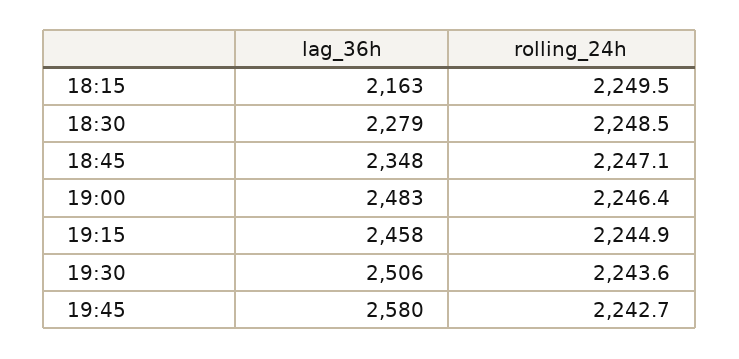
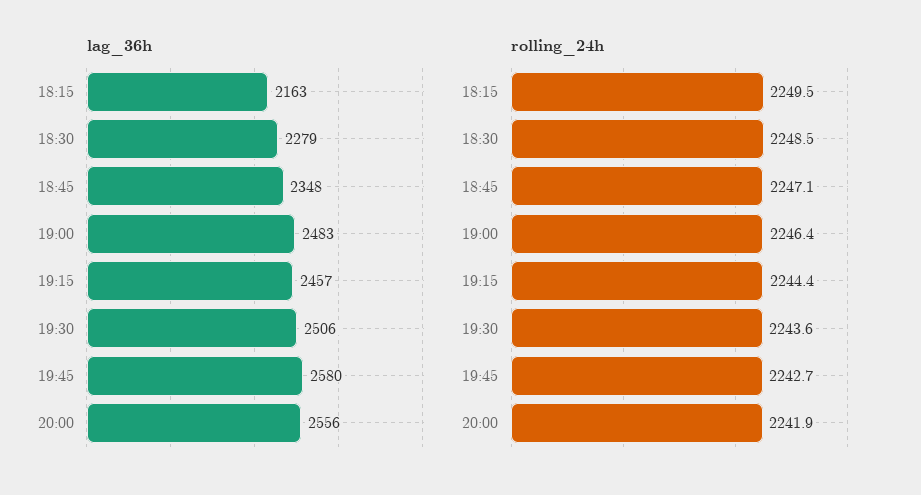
lag_36h, 19:15: 2458 -> 2457
rolling_24h, 19:15: 2244.9 -> 2244.4
lag_36h, 20:00: none -> 2556
rolling_24h, 20:00: none -> 2241.9

